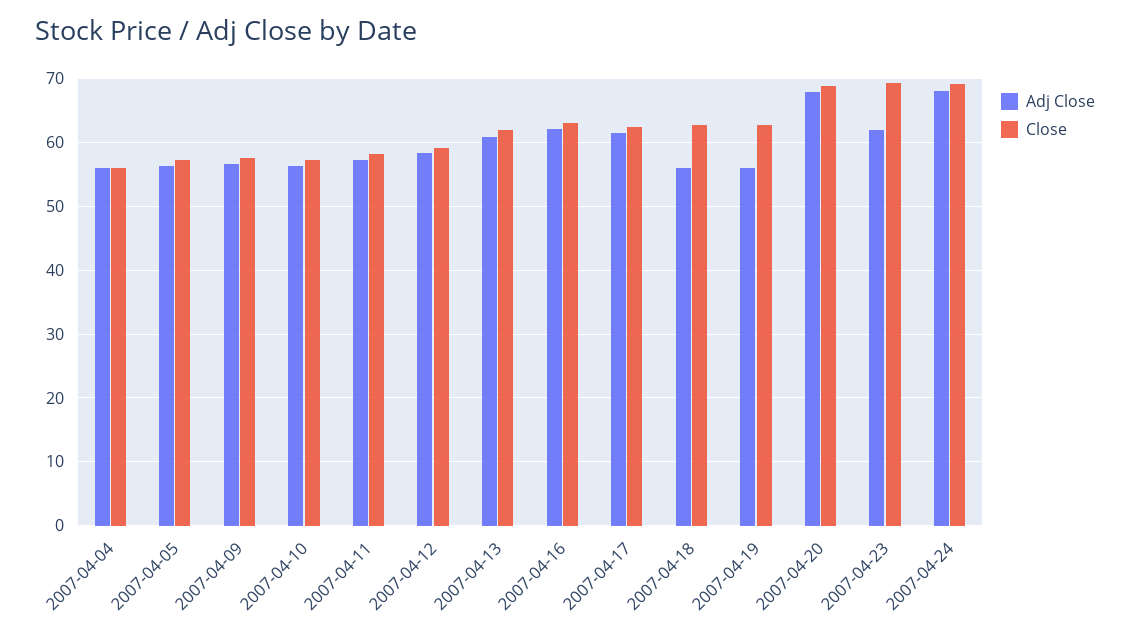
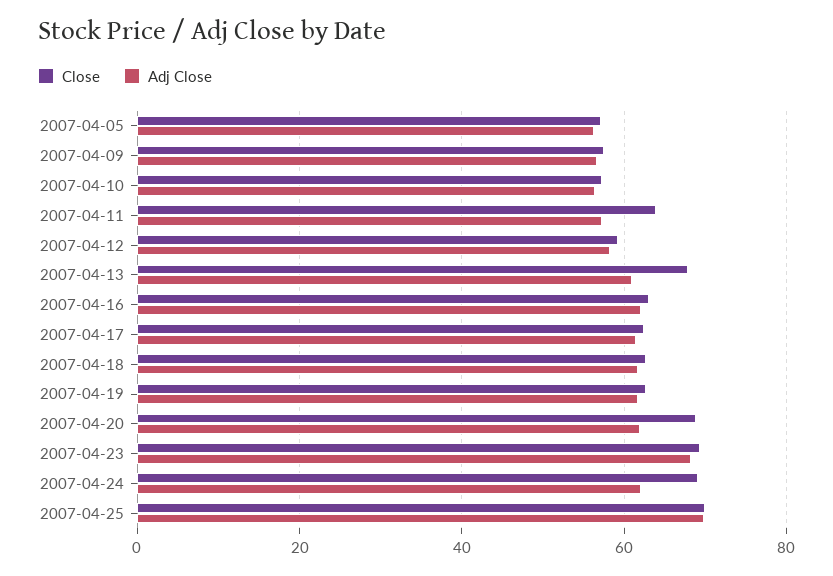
Adj Close, 2007-04-04: 56 -> none
Close, 2007-04-04: 56 -> none
Close, 2007-04-11: 58 -> 64
Close, 2007-04-13: 62 -> 68
Adj Close, 2007-04-18: 56 -> 62
Adj Close, 2007-04-19: 56 -> 62
Adj Close, 2007-04-20: 68 -> 62
Adj Close, 2007-04-23: 62 -> 68
Adj Close, 2007-04-24: 68 -> 62
Close, 2007-04-25: none -> 70
Adj Close, 2007-04-25: none -> 70

